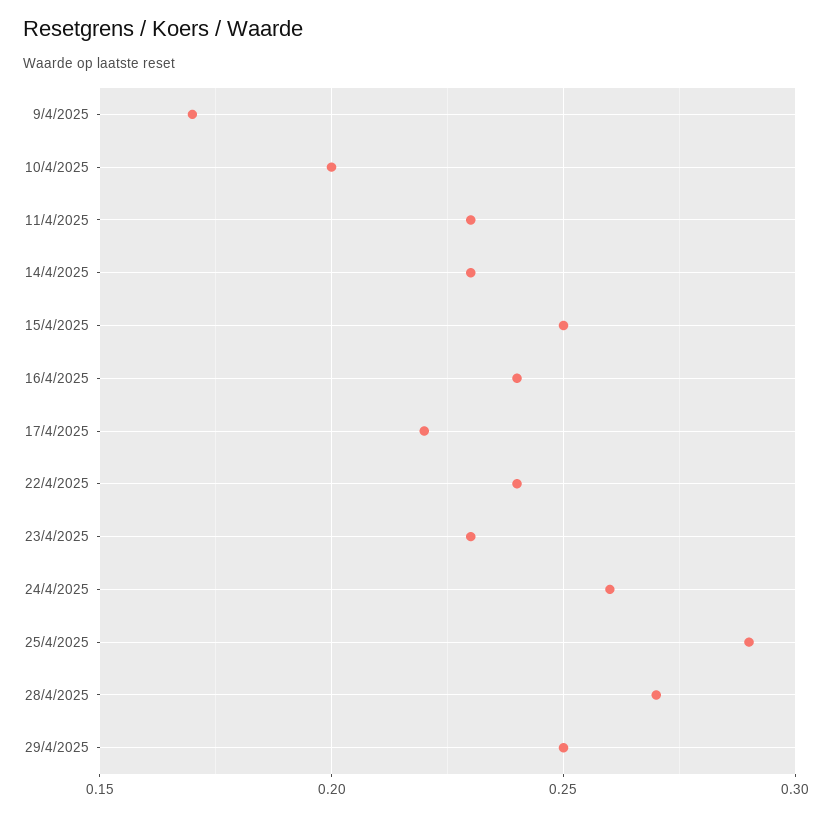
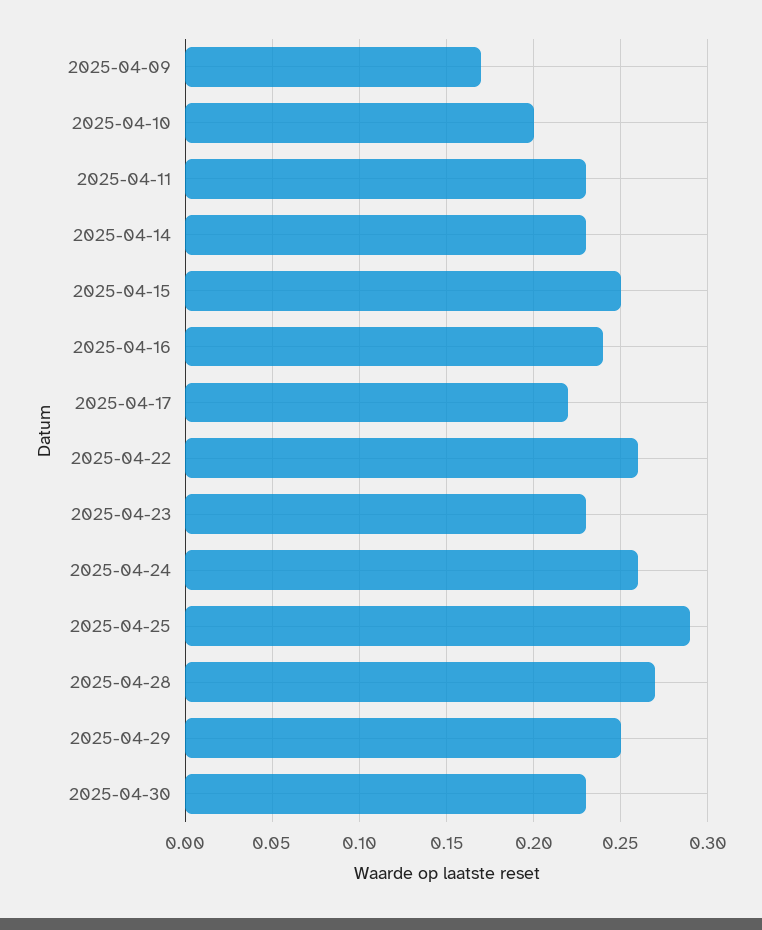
22/4/2025: 0.24 -> 0.26
2025-04-30: none -> 0.23

